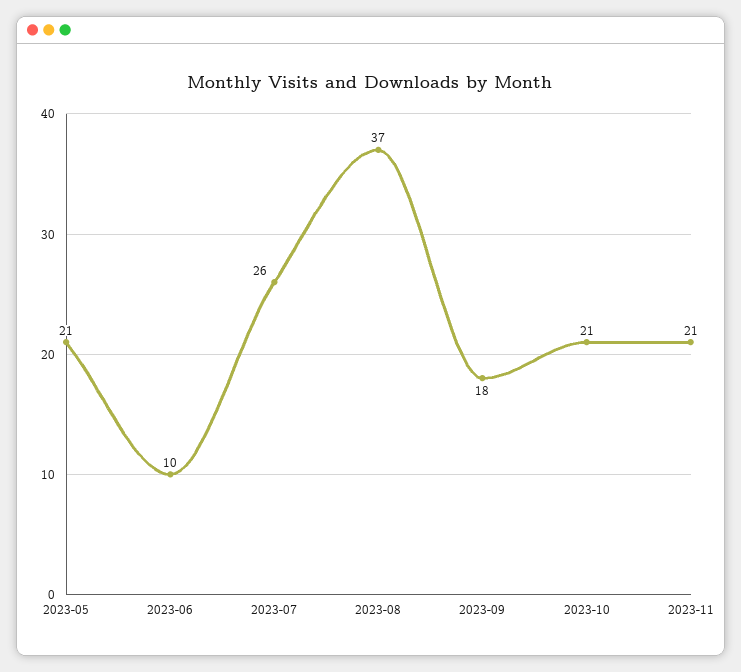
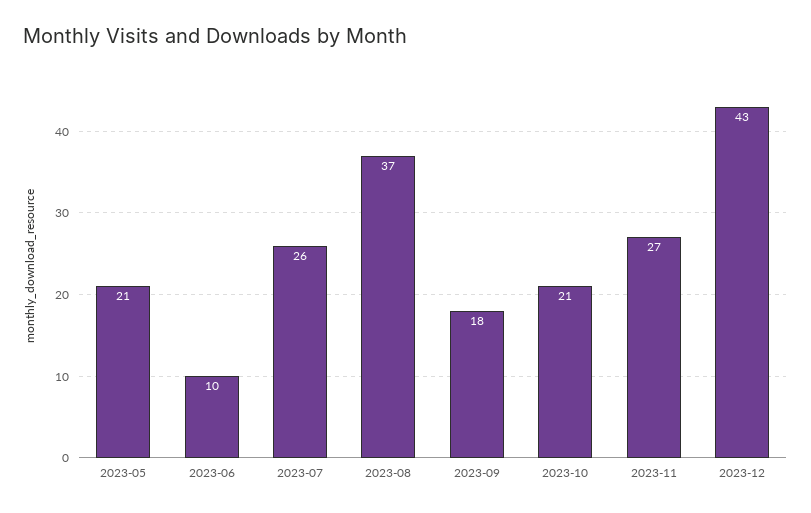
2023-11: 21 -> 27
2023-12: none -> 43

